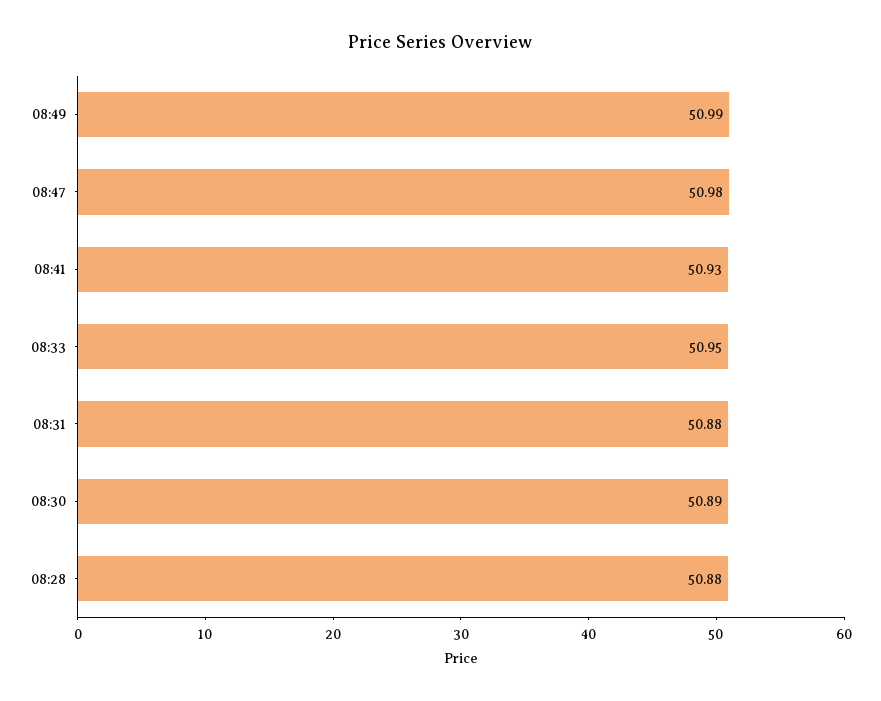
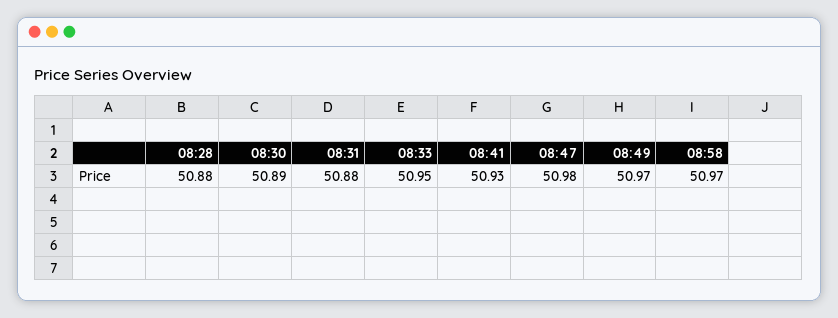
08:49: 50.99 -> 50.97
08:58: none -> 50.97

